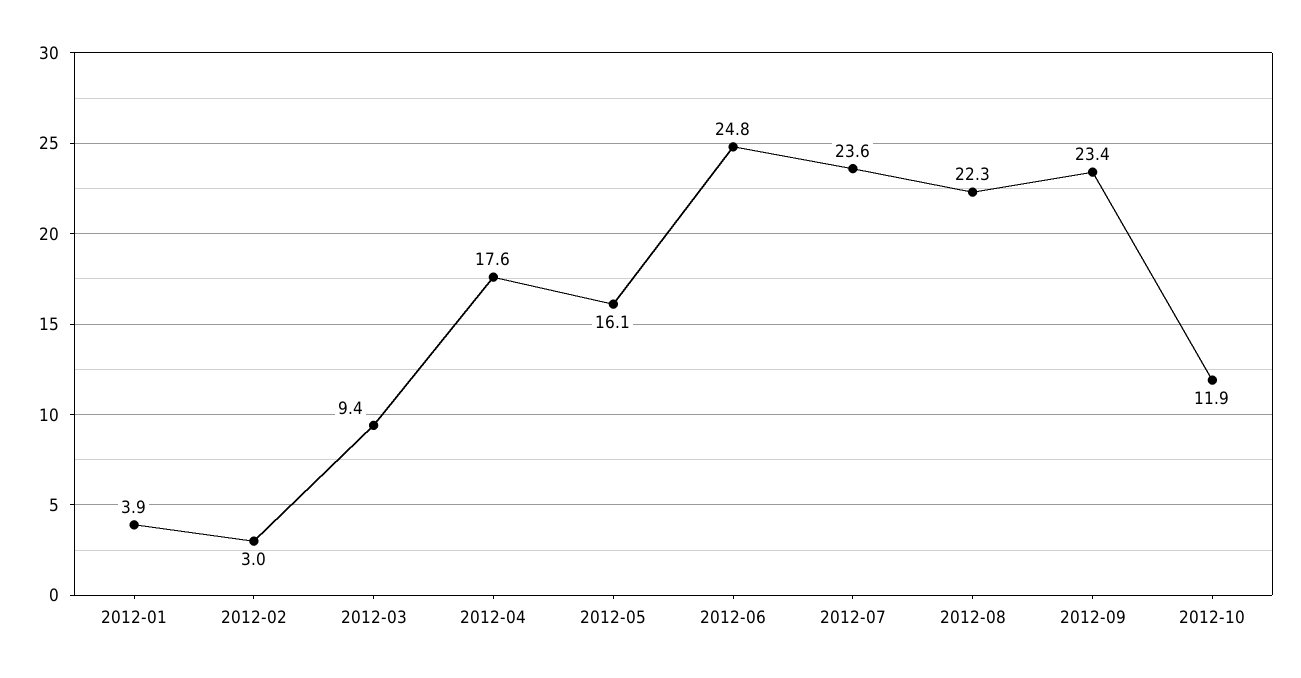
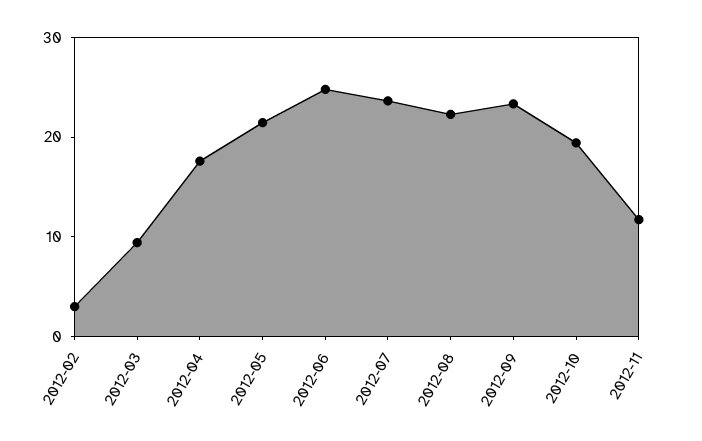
2012-01: 3.9 -> none
2012-05: 16.1 -> 22
2012-10: 11.9 -> 20
2012-11: none -> 12

